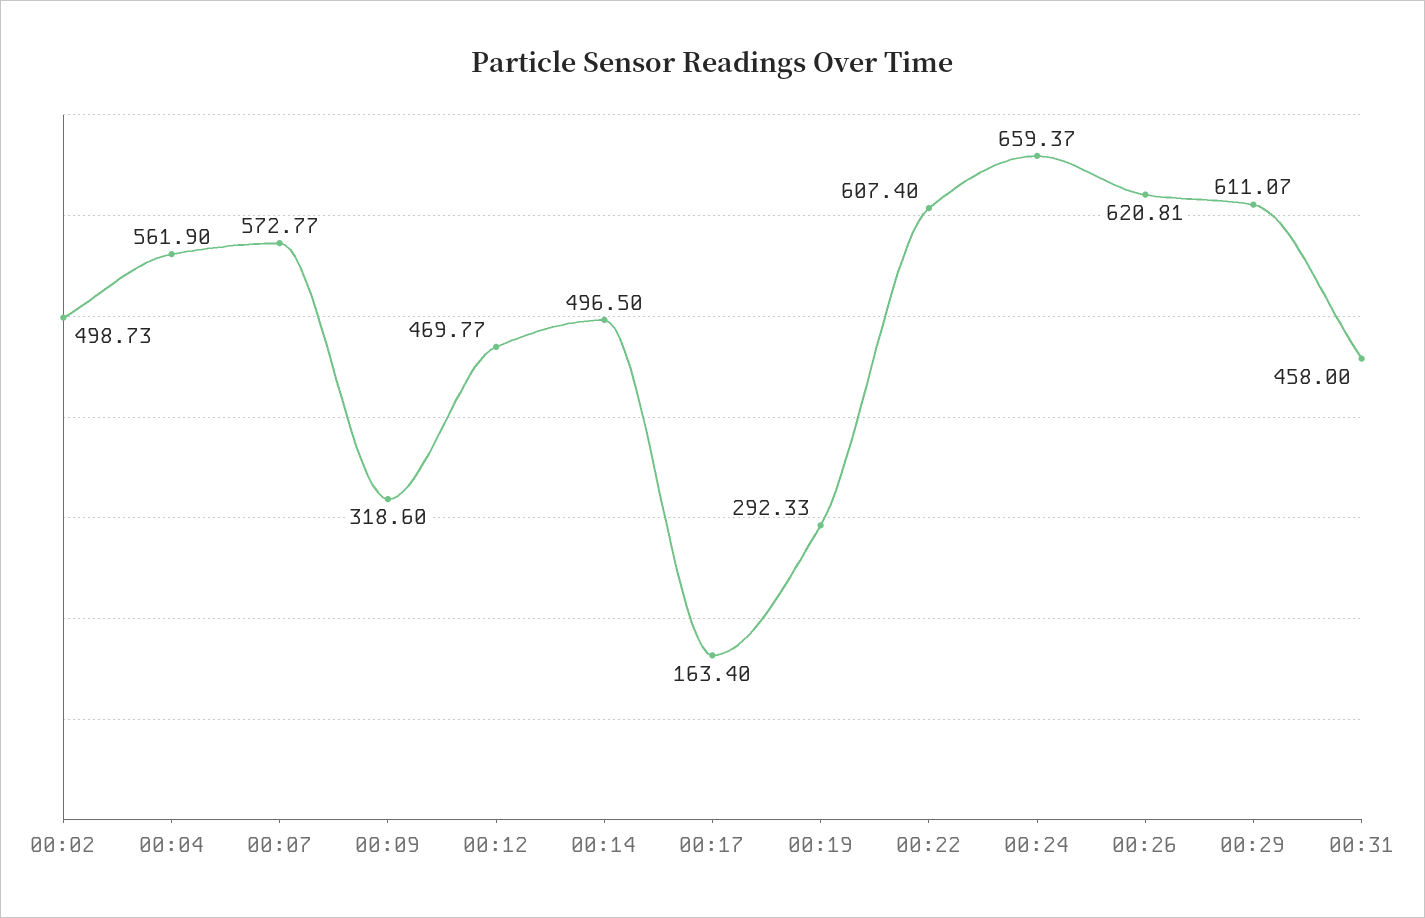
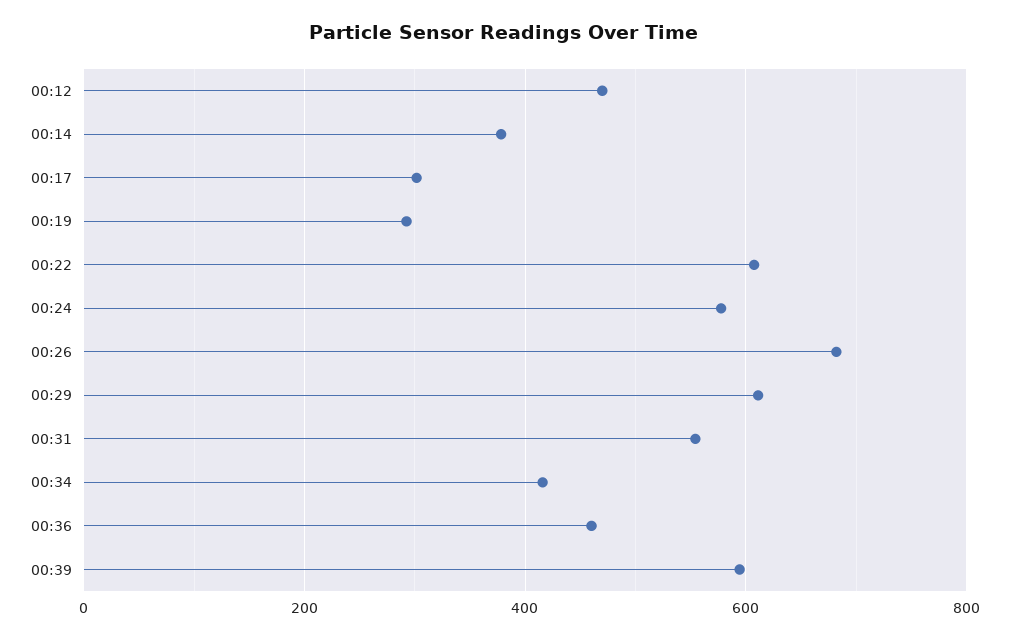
00:02: 498.73 -> none
00:04: 561.9 -> none
00:07: 572.77 -> none
00:09: 318.6 -> none
00:14: 496.5 -> 380
00:17: 163.4 -> 300
00:24: 659.37 -> 580
00:26: 620.81 -> 680
00:31: 458 -> 560
00:34: none -> 420
00:36: none -> 460
00:39: none -> 600

